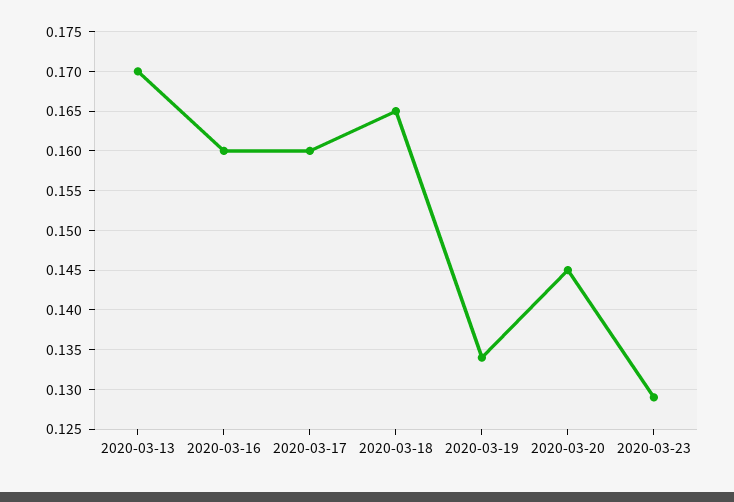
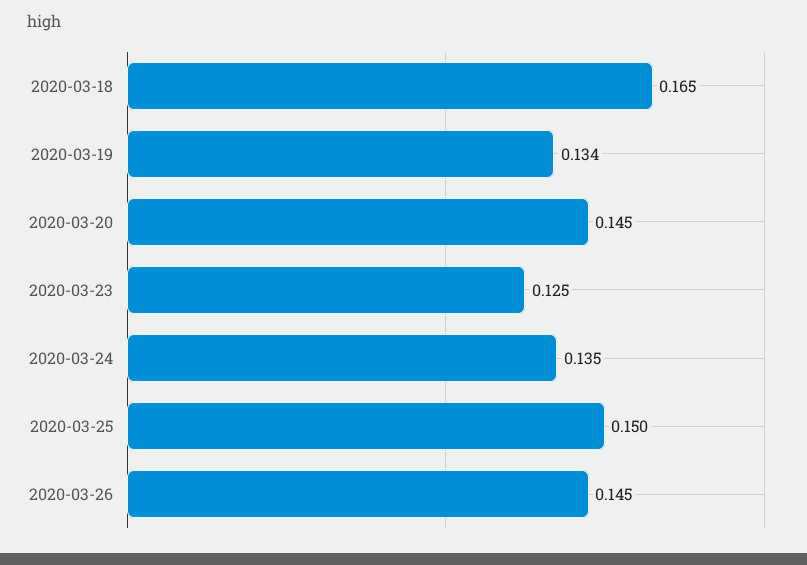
2020-03-13: 0.17 -> none
2020-03-16: 0.16 -> none
2020-03-17: 0.16 -> none
2020-03-23: 0.129 -> 0.125
2020-03-24: none -> 0.135
2020-03-25: none -> 0.15
2020-03-26: none -> 0.145

